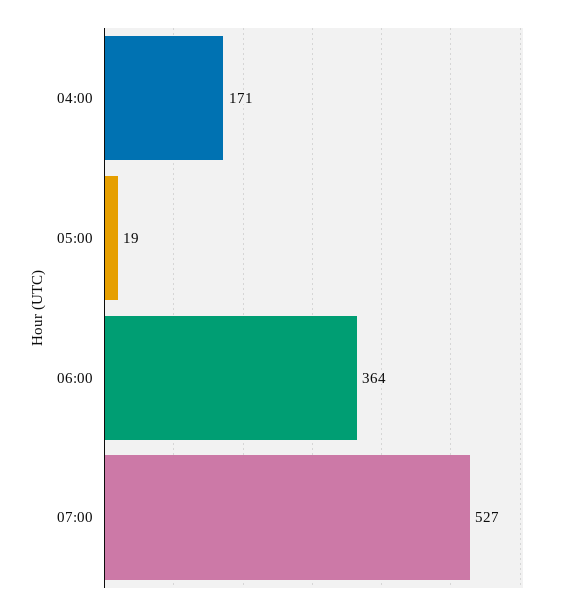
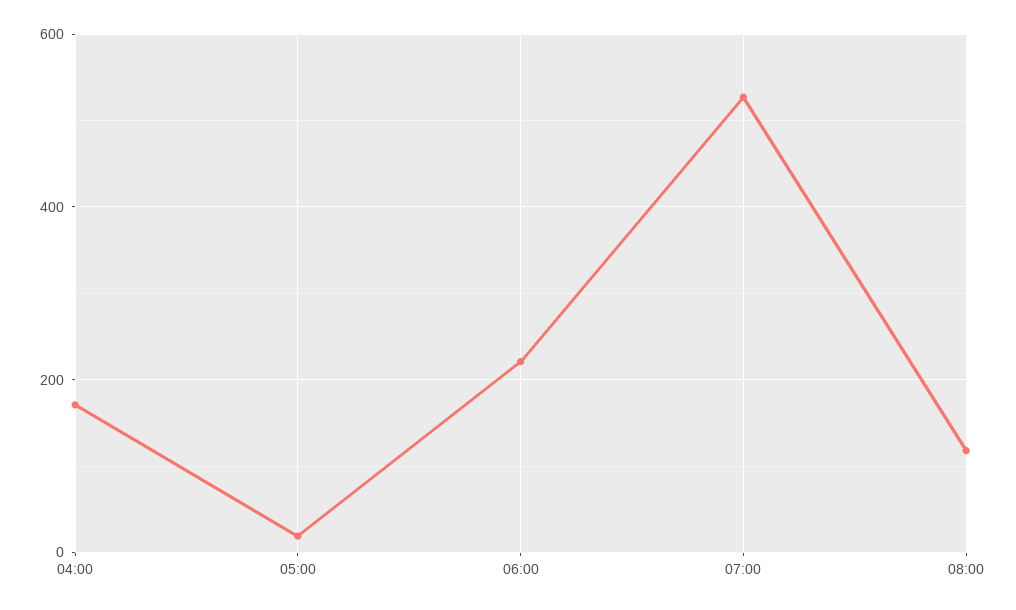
06:00: 364 -> 220
08:00: none -> 120

